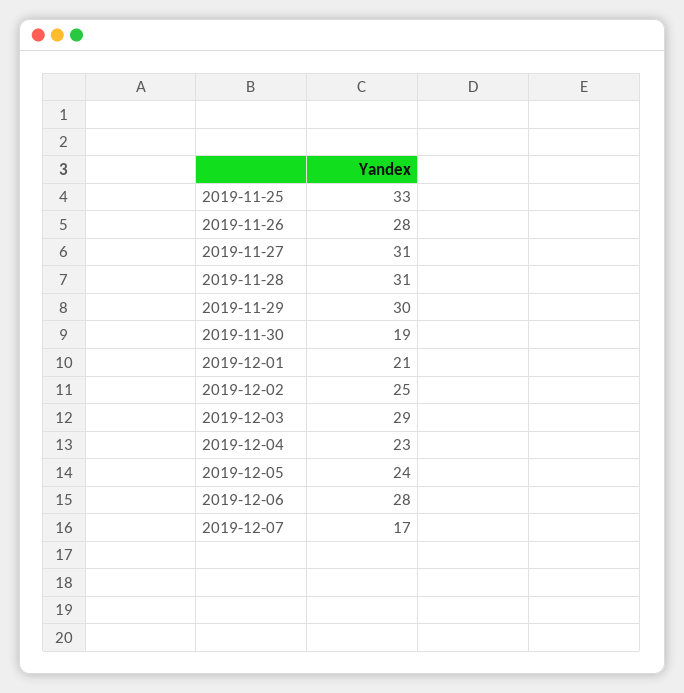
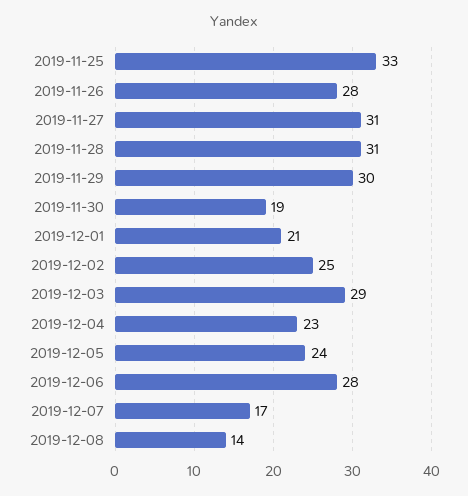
2019-12-08: none -> 14

